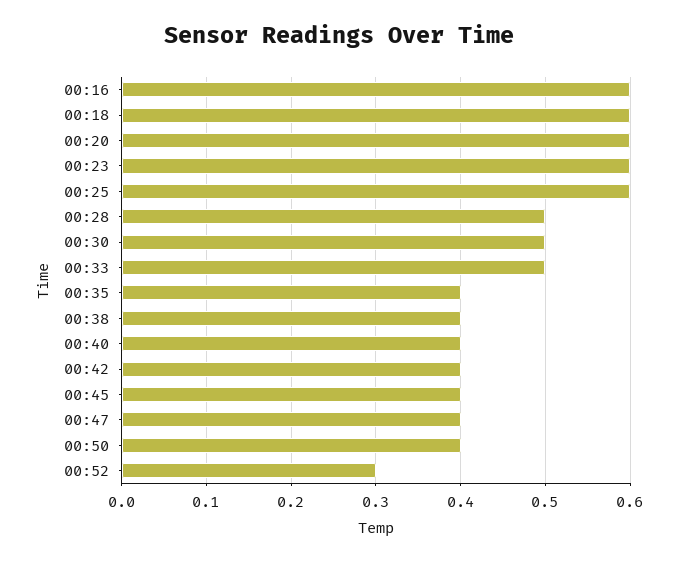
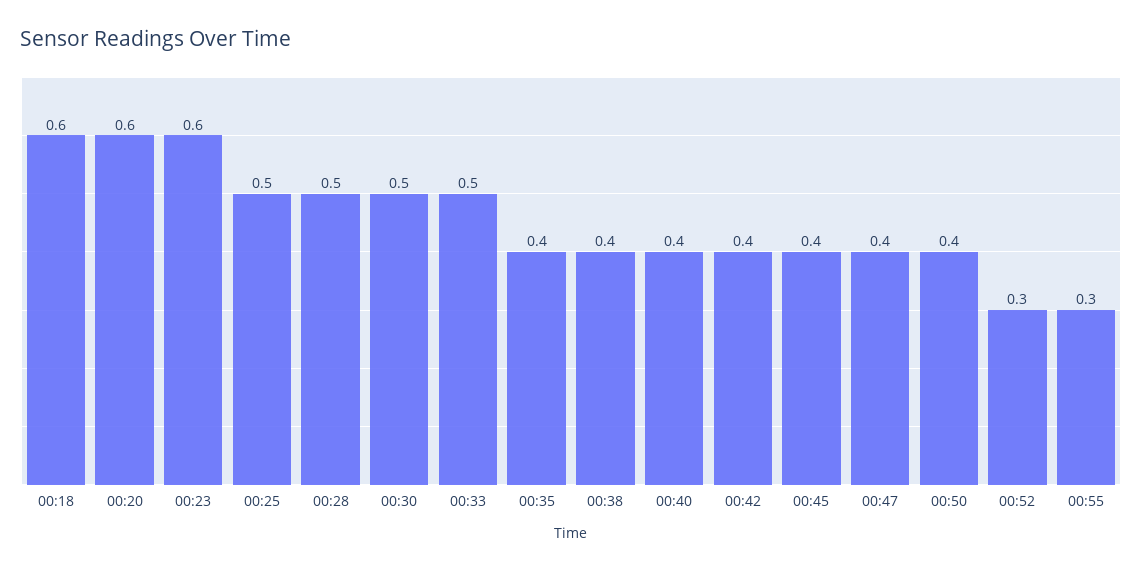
00:16: 0.6 -> none
00:25: 0.6 -> 0.5
00:55: none -> 0.3

